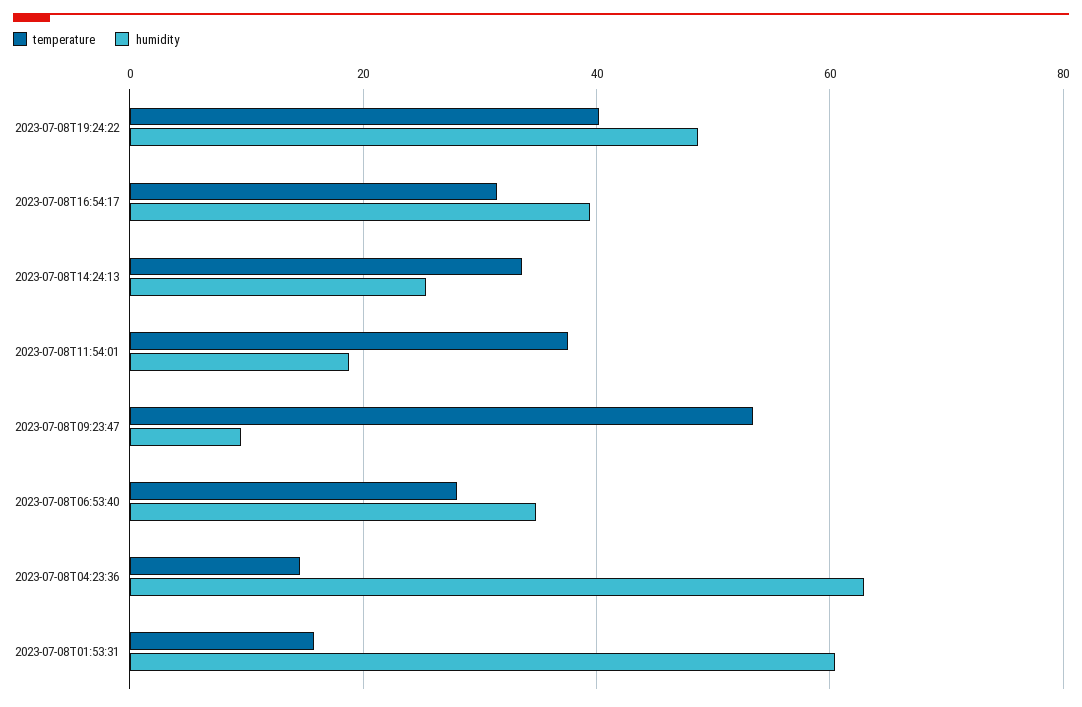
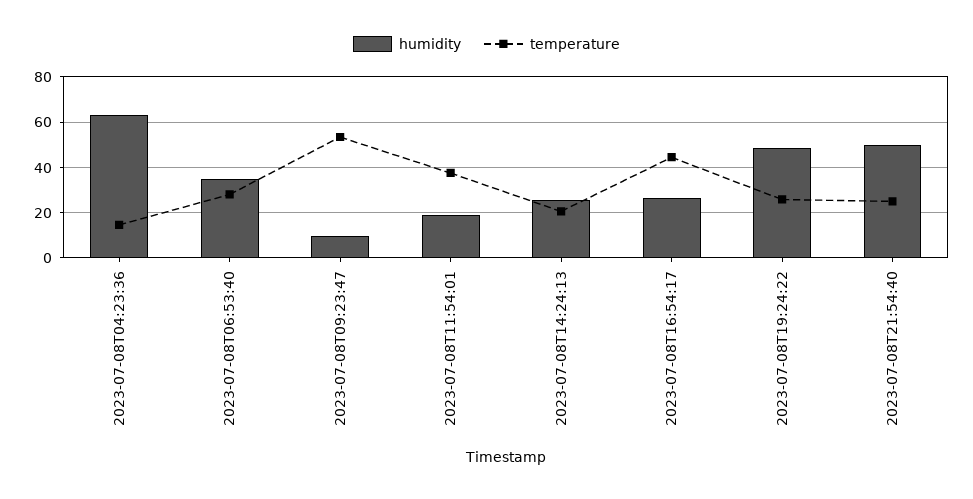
temperature, 2023-07-08T19:24:22: 40 -> 25
temperature, 2023-07-08T16:54:17: 32 -> 45
humidity, 2023-07-08T16:54:17: 40 -> 25
temperature, 2023-07-08T14:24:13: 34 -> 20
temperature, 2023-07-08T01:53:31: 16 -> none
humidity, 2023-07-08T01:53:31: 60 -> none
humidity, 2023-07-08T21:54:40: none -> 50
temperature, 2023-07-08T21:54:40: none -> 25

